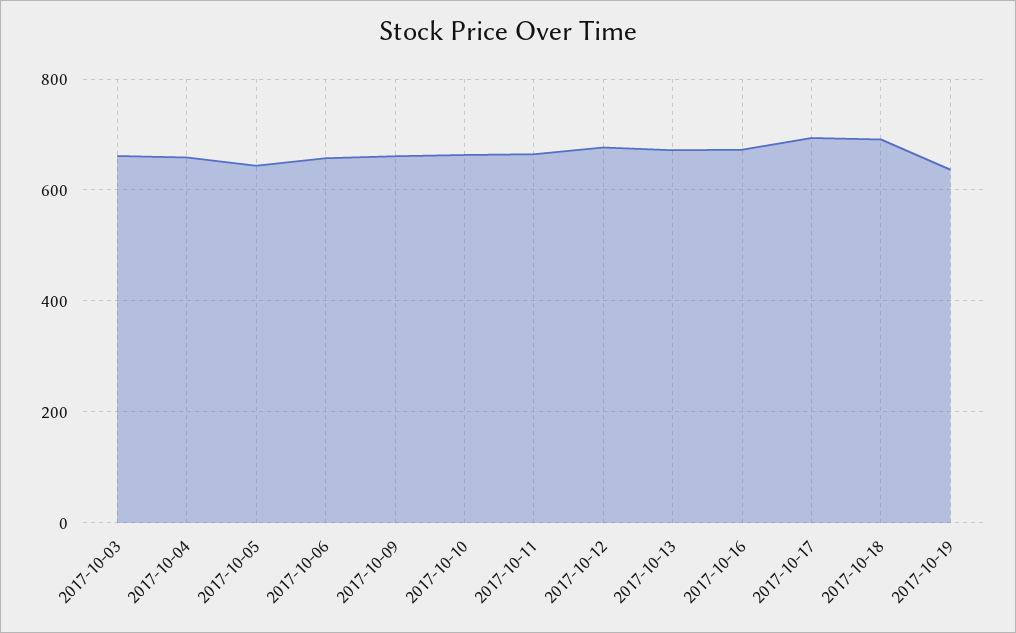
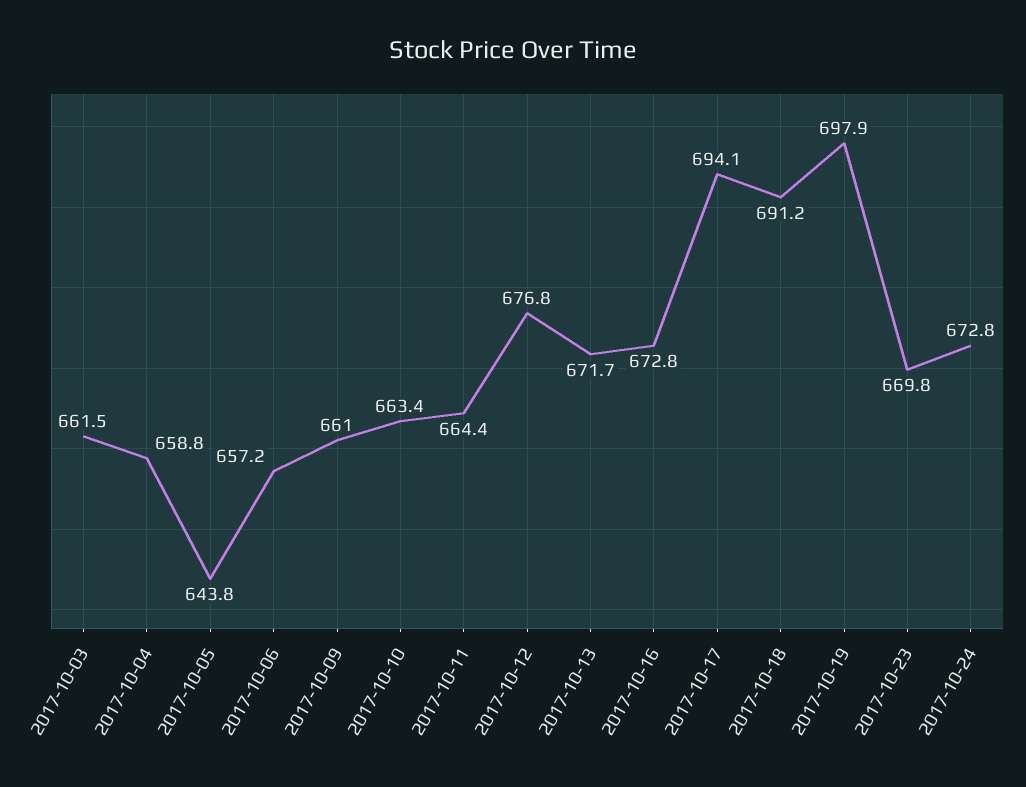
2017-10-19: 640 -> 697.9
2017-10-23: none -> 669.8
2017-10-24: none -> 672.8

